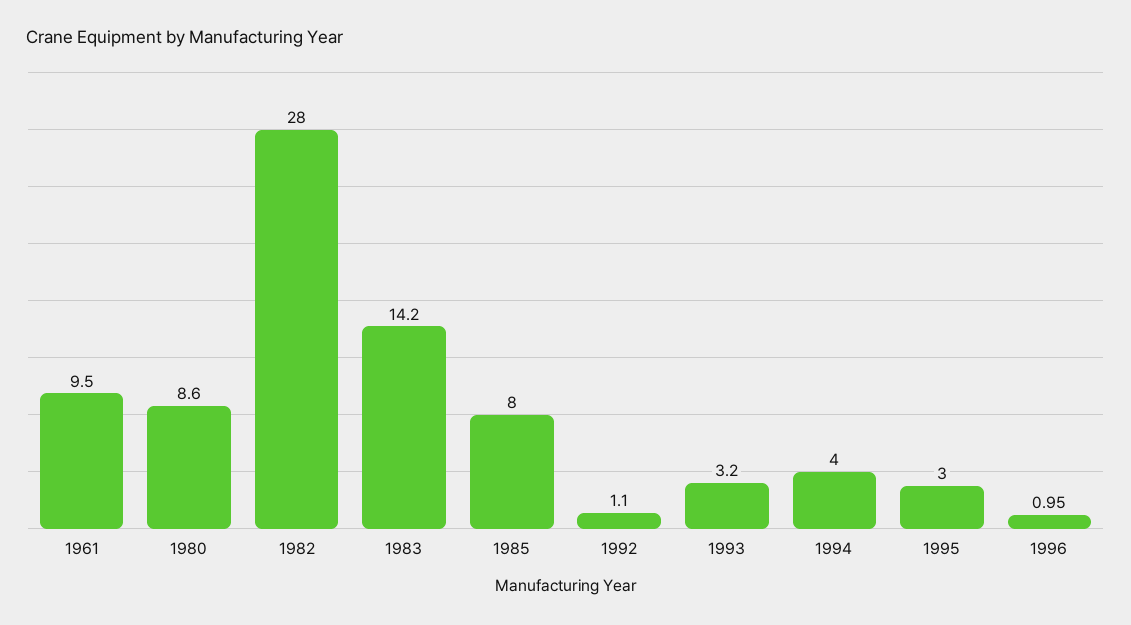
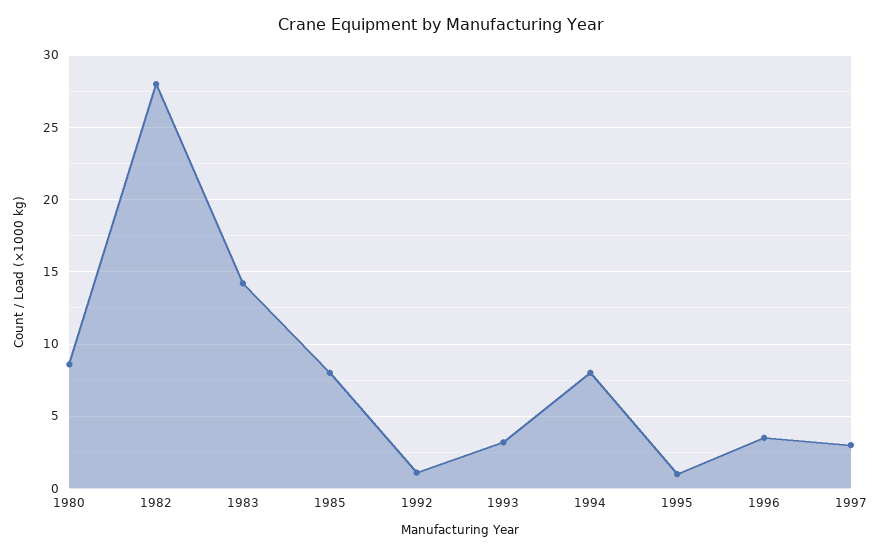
1961: 9.5 -> none
1994: 4 -> 8
1995: 3 -> 1
1996: 0.95 -> 3.5
1997: none -> 3

